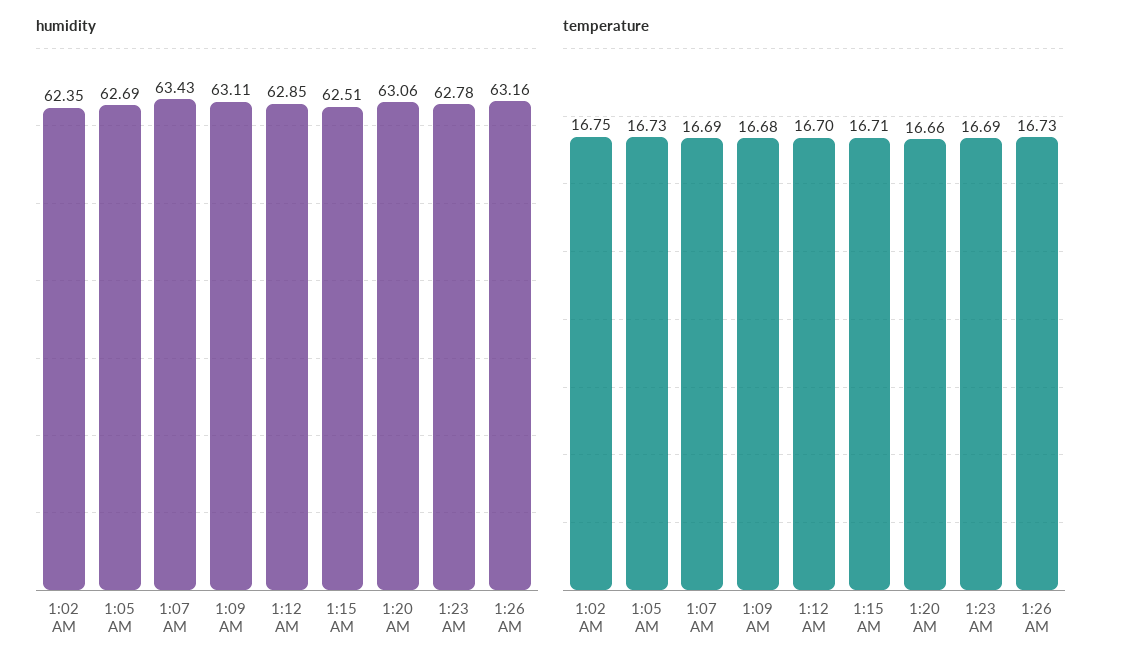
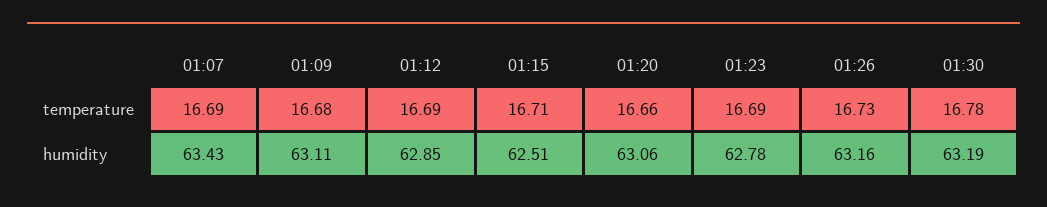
humidity, 1:02 AM: 62.35 -> none
humidity, 1:05 AM: 62.69 -> none
temperature, 1:02 AM: 16.75 -> none
temperature, 1:05 AM: 16.73 -> none
temperature, 1:12 AM: 16.7 -> 16.69
temperature, 01:30: none -> 16.78
humidity, 01:30: none -> 63.19

